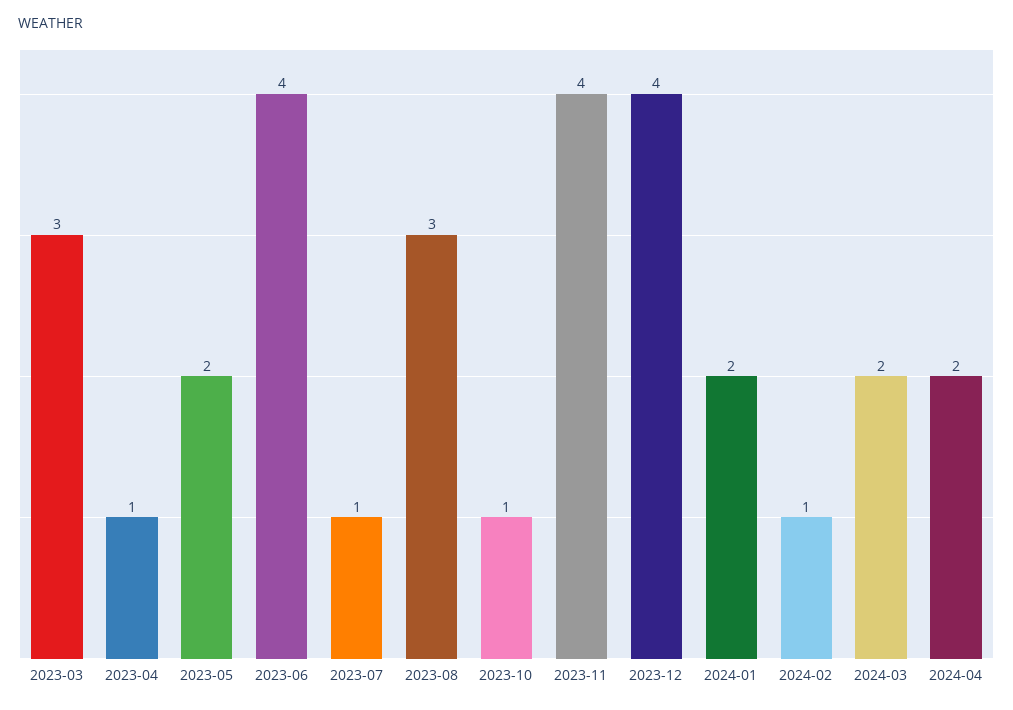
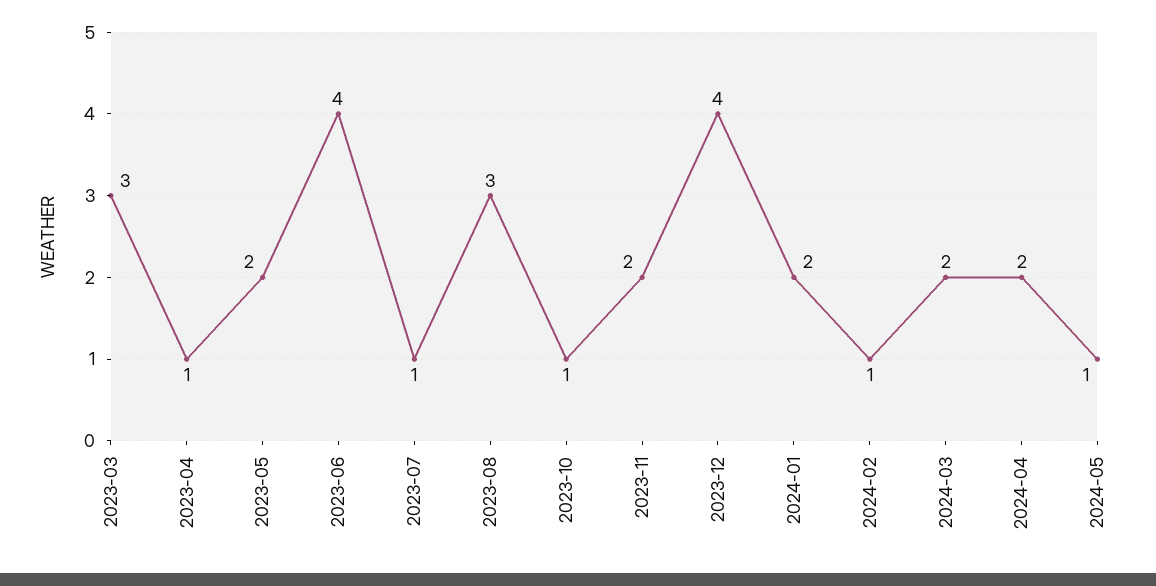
2023-11: 4 -> 2
2024-05: none -> 1

